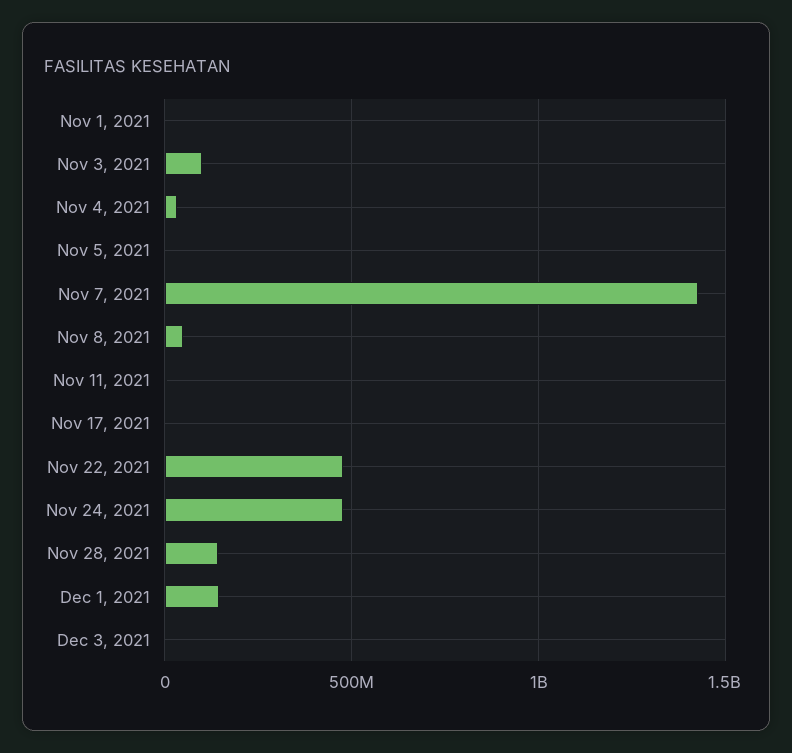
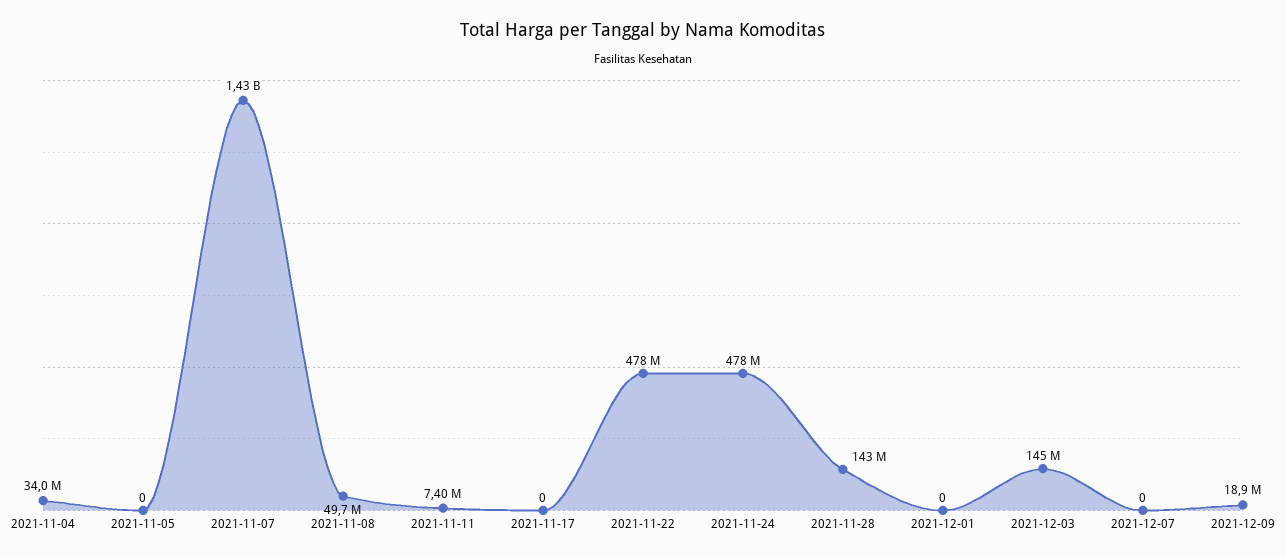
Nov 1, 2021: 0 -> none
Nov 3, 2021: 100000000 -> none
Dec 1, 2021: 150000000 -> 0
Dec 3, 2021: 0 -> 145000000
2021-12-07: none -> 0
2021-12-09: none -> 18900000

